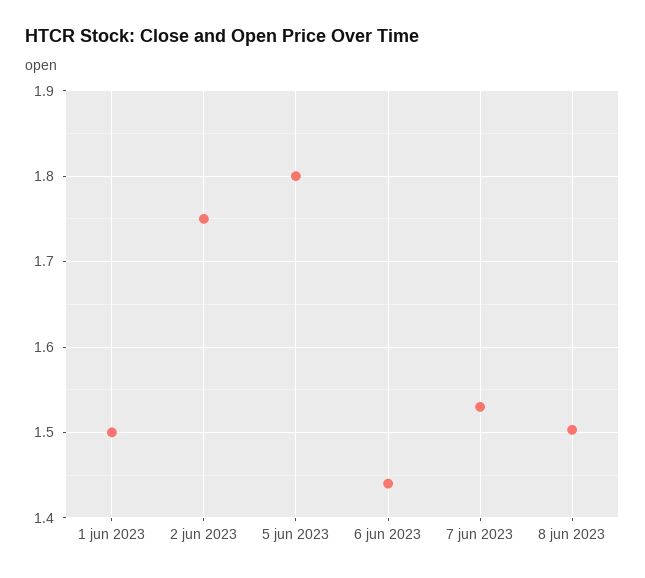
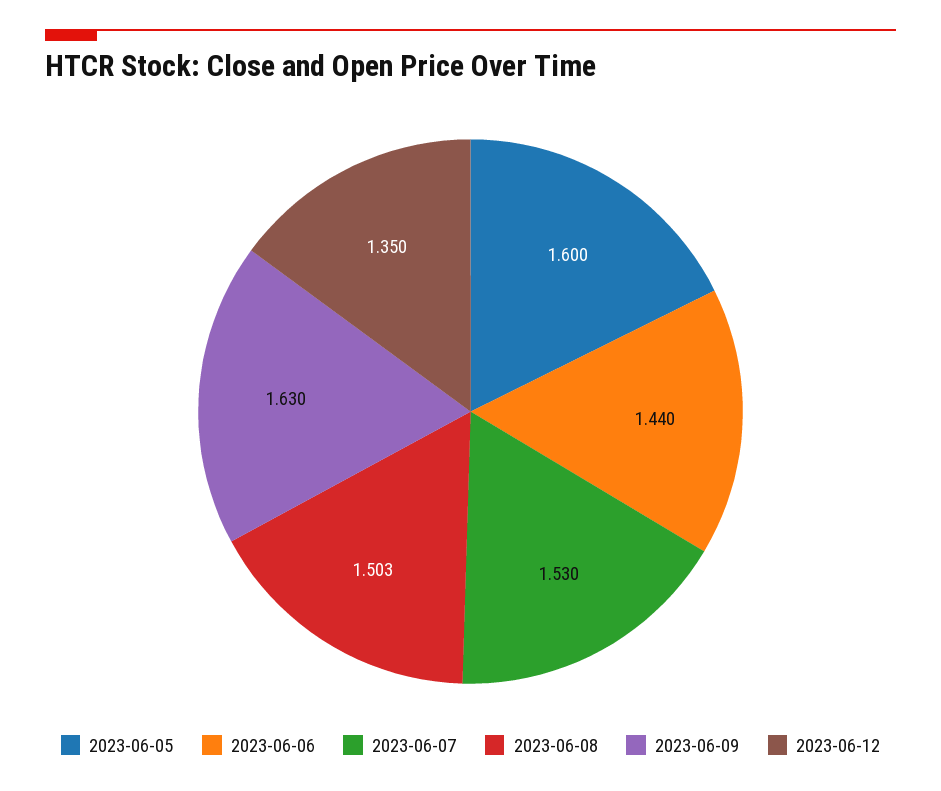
1 jun 2023: 1.5 -> none
2 jun 2023: 1.75 -> none
5 jun 2023: 1.8 -> 1.6
2023-06-09: none -> 1.63
2023-06-12: none -> 1.35

